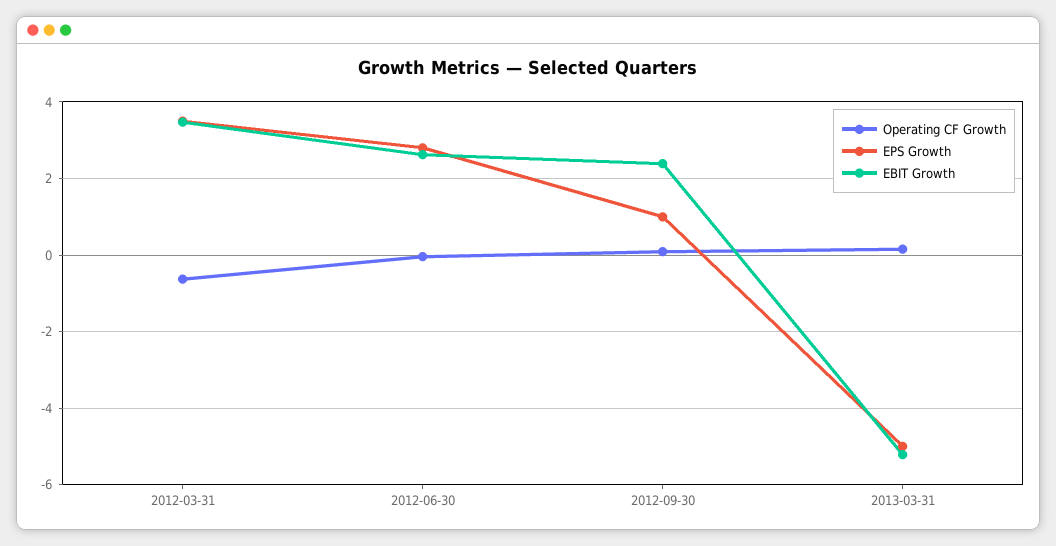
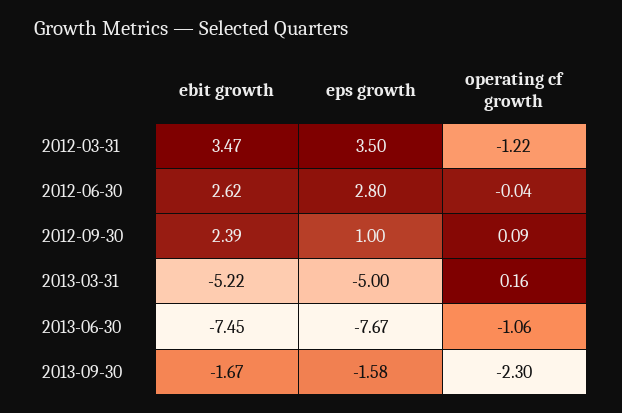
Operating CF Growth, 2012-03-31: -0.6 -> -1.22
EBIT Growth, 2013-06-30: none -> -7.45
EPS Growth, 2013-06-30: none -> -7.67
Operating CF Growth, 2013-06-30: none -> -1.06
EBIT Growth, 2013-09-30: none -> -1.67
EPS Growth, 2013-09-30: none -> -1.58
Operating CF Growth, 2013-09-30: none -> -2.3

